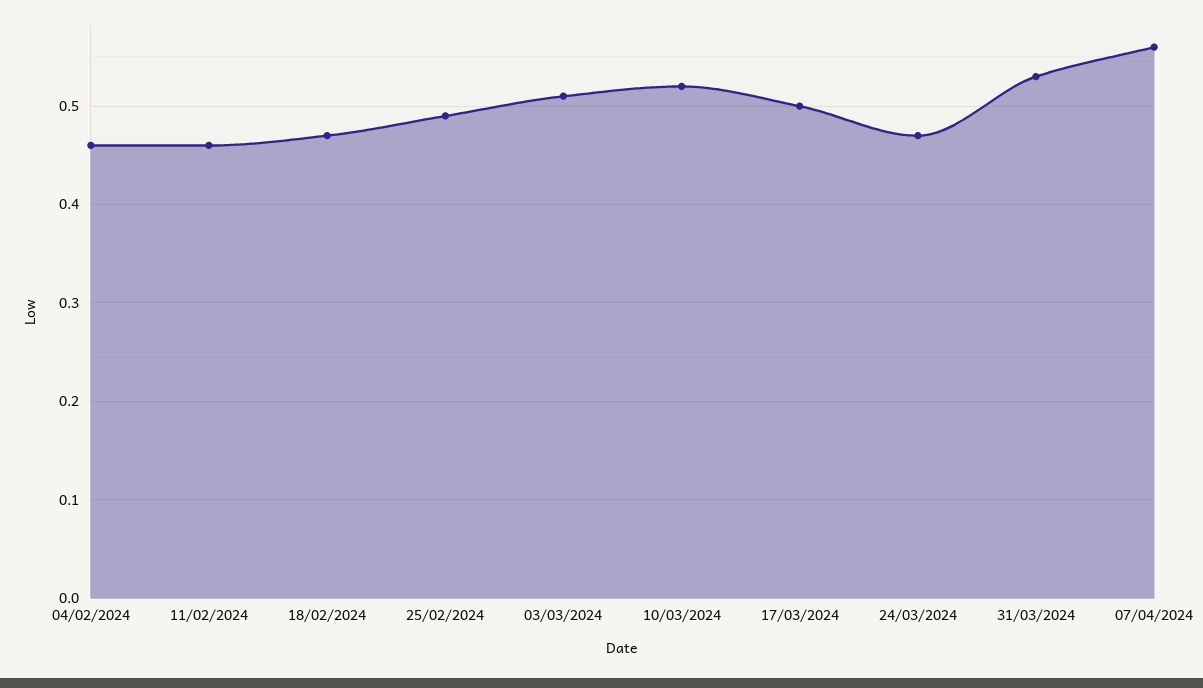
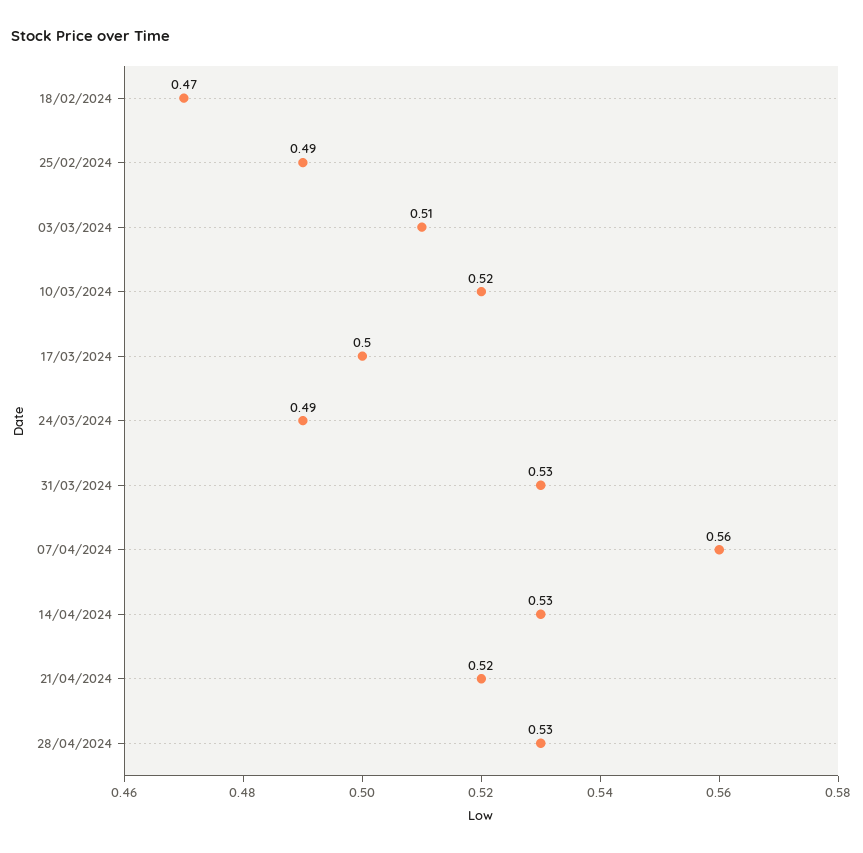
04/02/2024: 0.46 -> none
11/02/2024: 0.46 -> none
24/03/2024: 0.47 -> 0.49
14/04/2024: none -> 0.53
21/04/2024: none -> 0.52
28/04/2024: none -> 0.53

